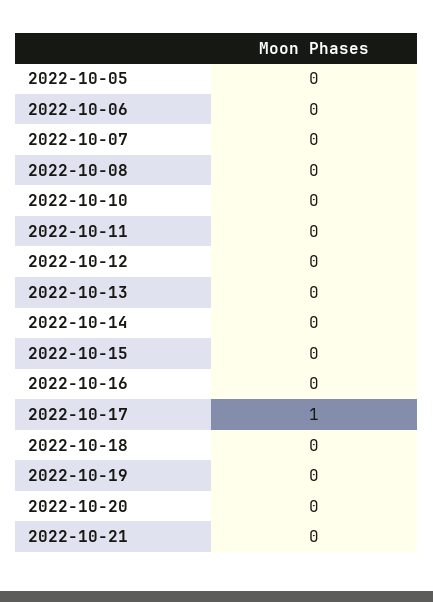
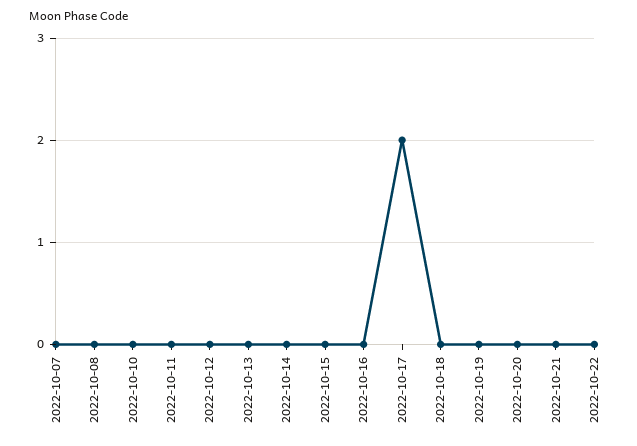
2022-10-05: 0 -> none
2022-10-06: 0 -> none
2022-10-17: 1 -> 2
2022-10-22: none -> 0

